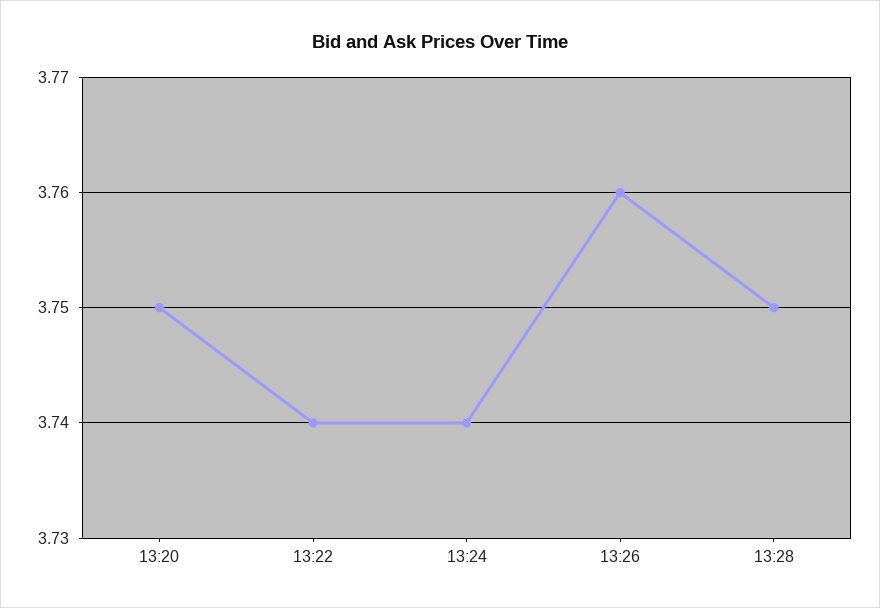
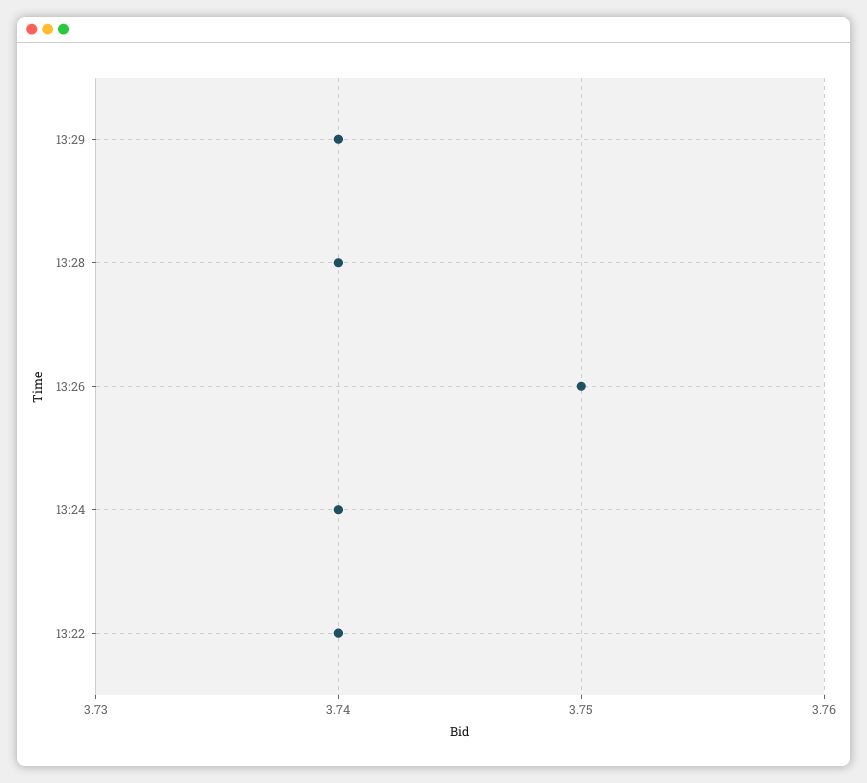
13:20: 3.75 -> none
13:26: 3.76 -> 3.75
13:28: 3.75 -> 3.74
13:29: none -> 3.74

